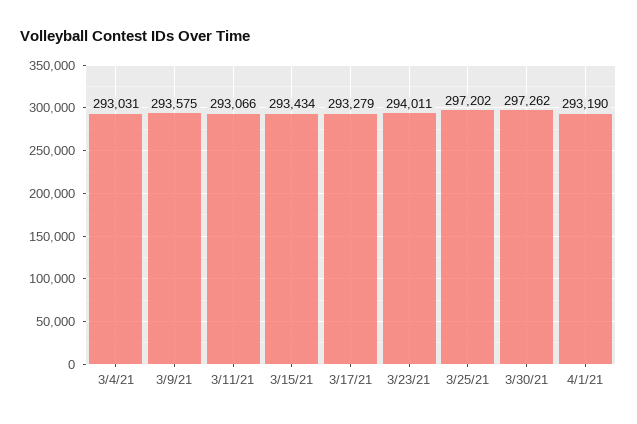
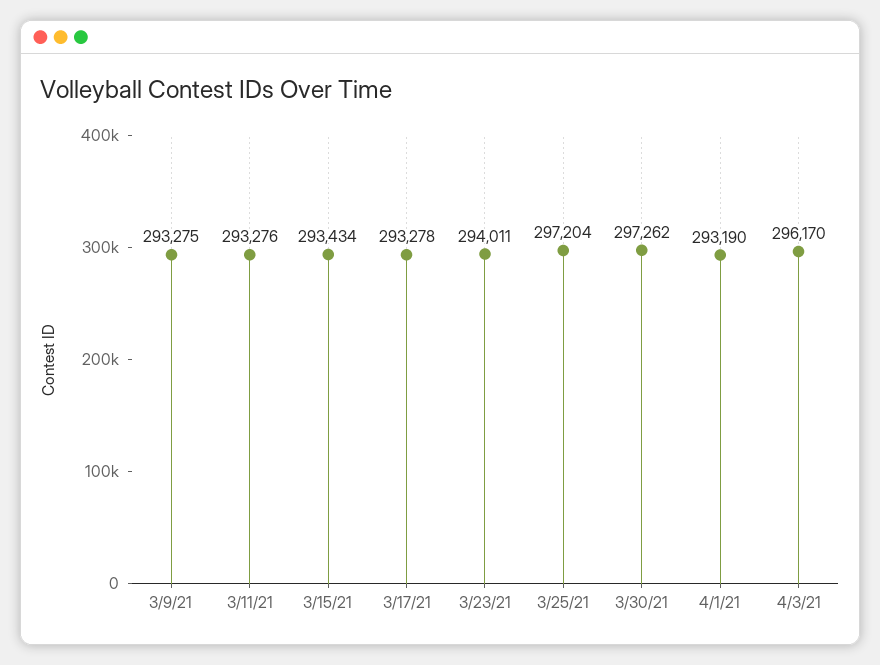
3/4/21: 293031 -> none
3/9/21: 293575 -> 293275
3/11/21: 293066 -> 293276
3/17/21: 293279 -> 293278
3/25/21: 297202 -> 297204
4/3/21: none -> 296170

